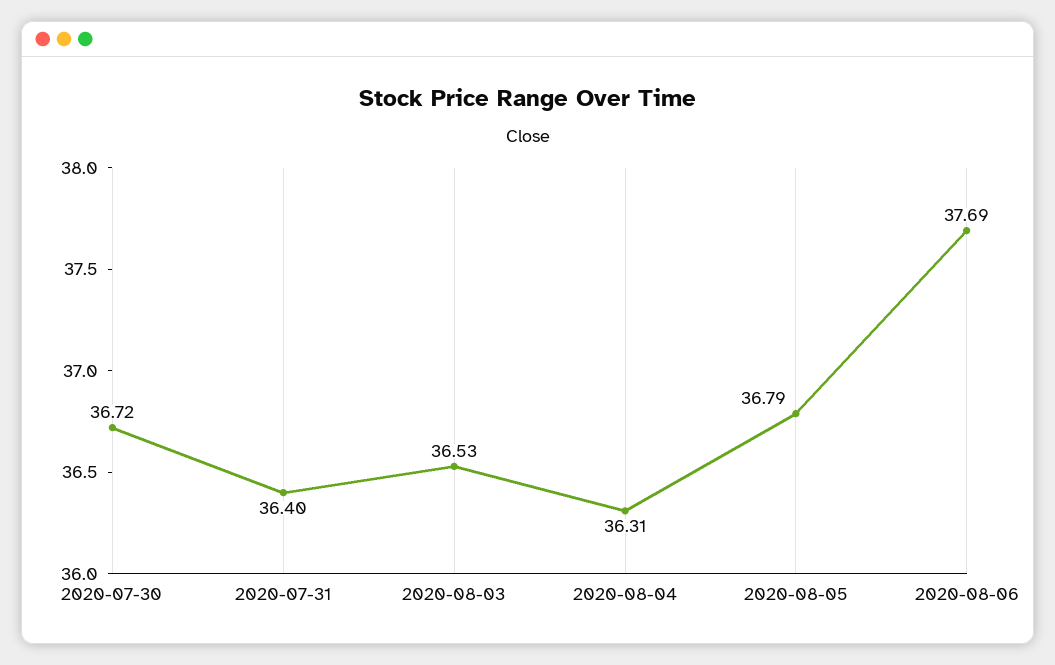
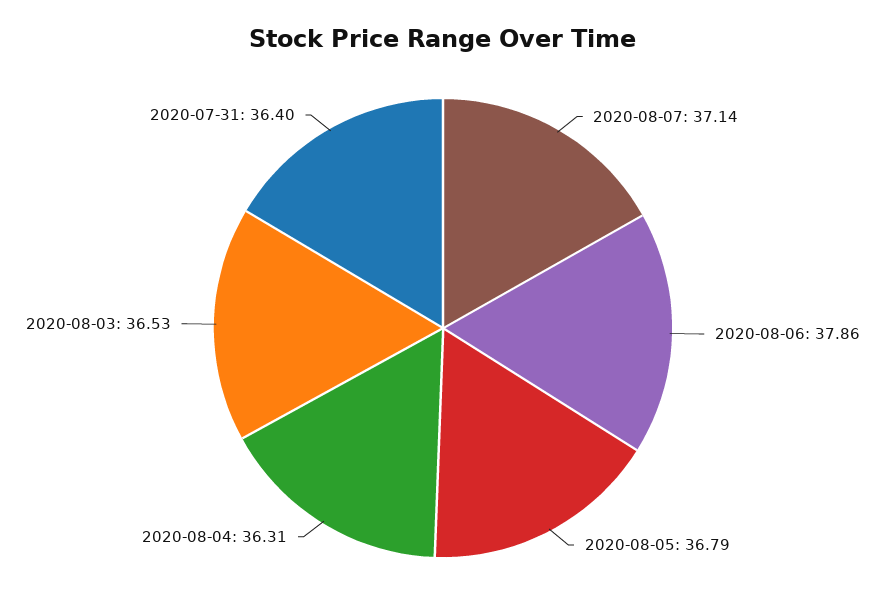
2020-07-30: 36.72 -> none
2020-08-06: 37.69 -> 37.86
2020-08-07: none -> 37.14

